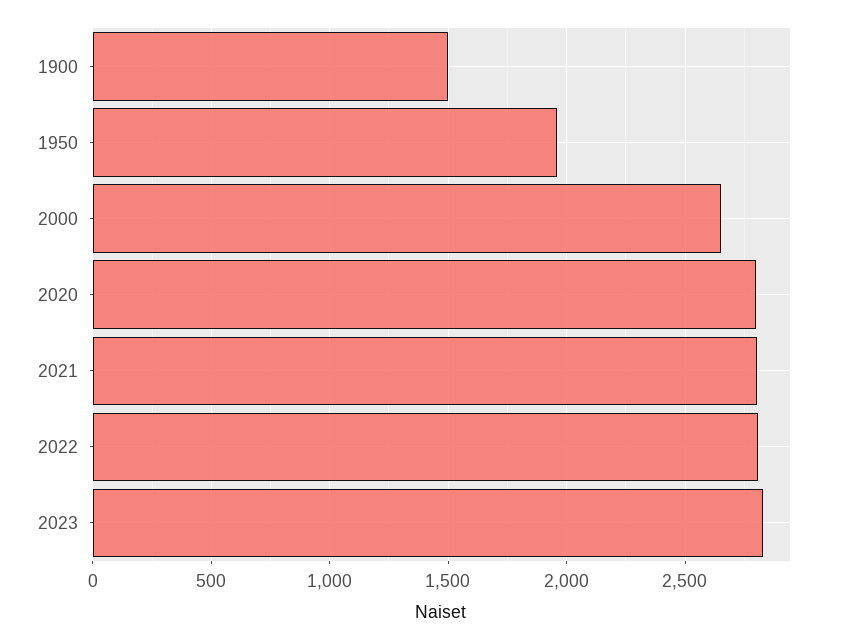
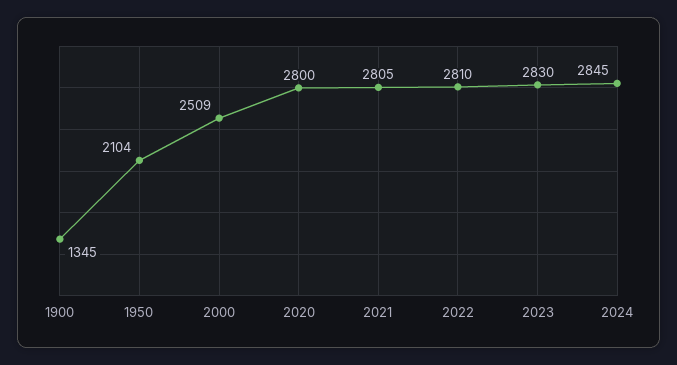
1900: 1500 -> 1345
1950: 1950 -> 2104
2000: 2650 -> 2509
2024: none -> 2845

